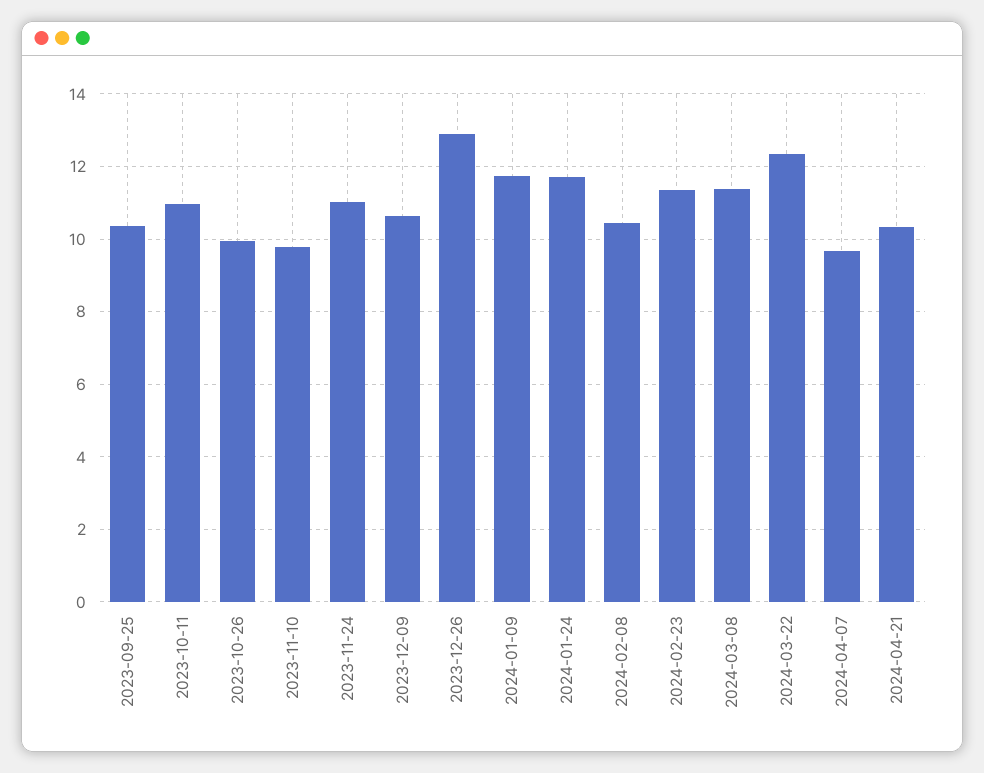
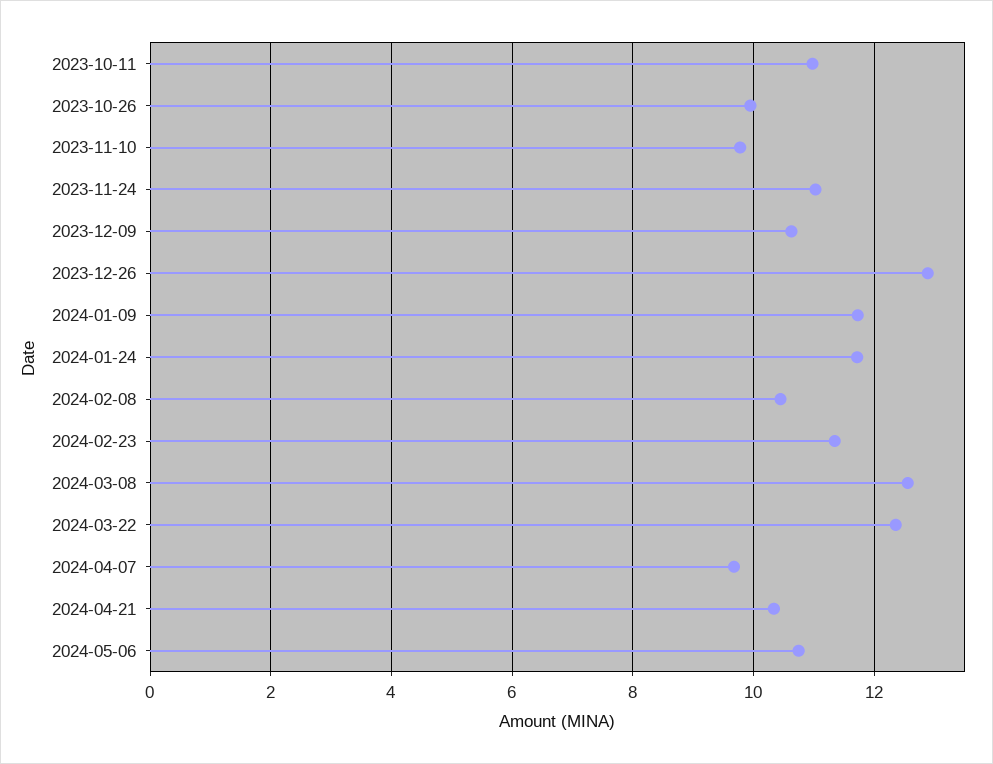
2023-09-25: 10.4 -> none
2024-03-08: 11.4 -> 12.6
2024-05-06: none -> 10.8

